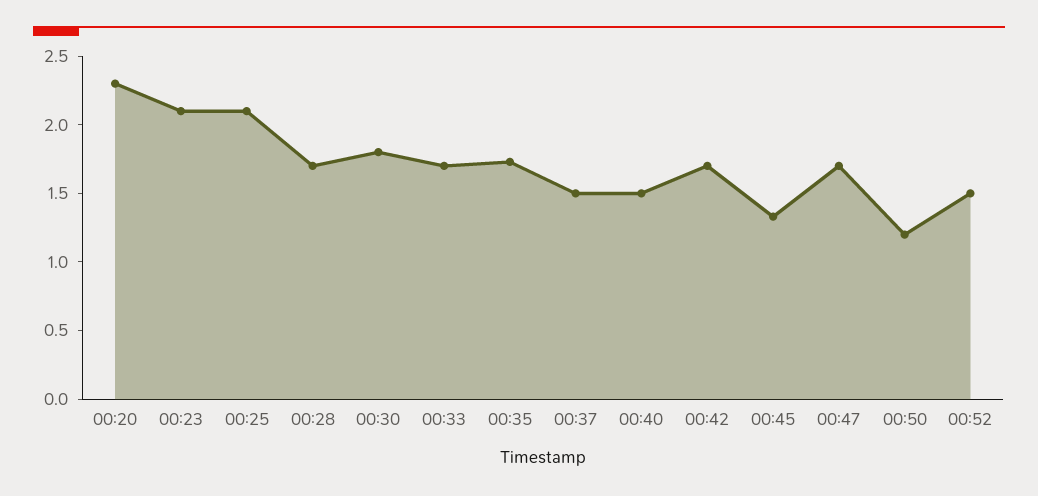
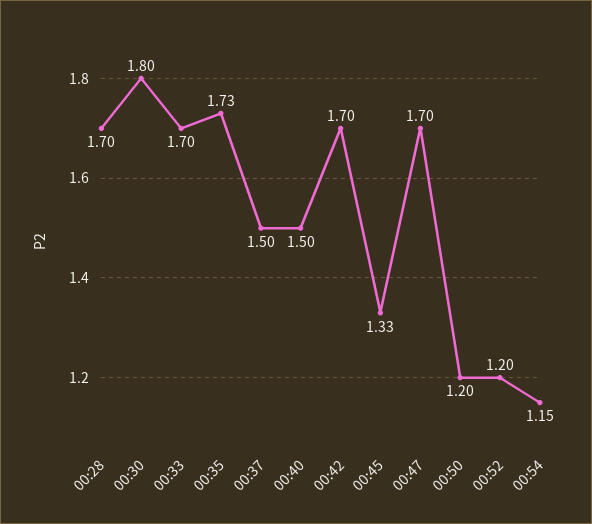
00:20: 2.3 -> none
00:23: 2.1 -> none
00:25: 2.1 -> none
00:52: 1.5 -> 1.2
00:54: none -> 1.15

